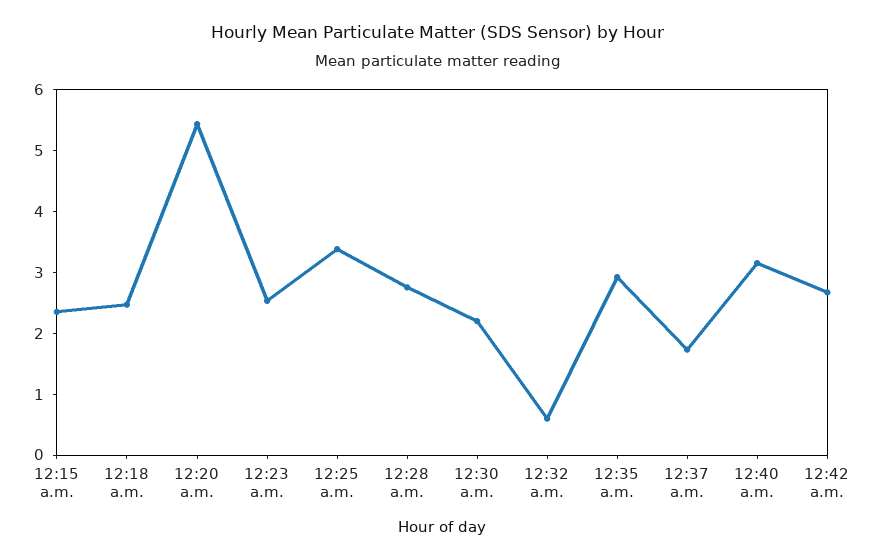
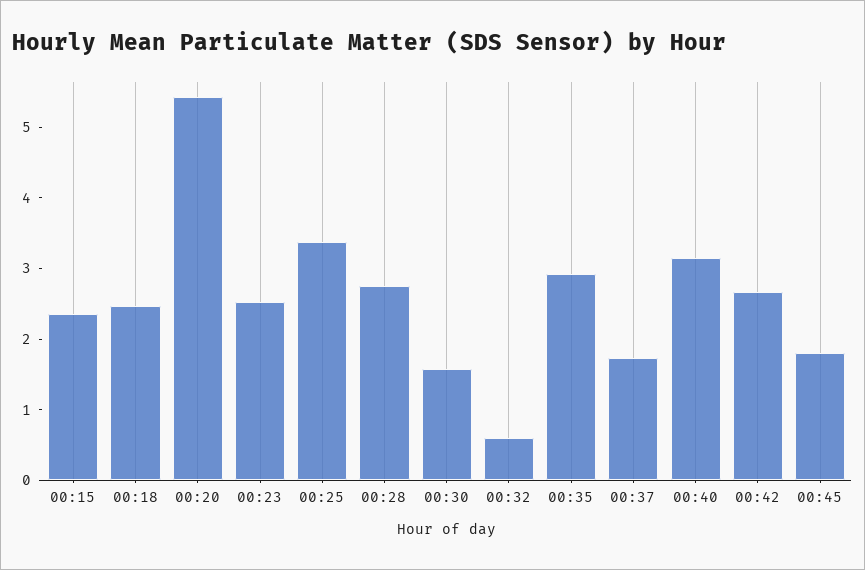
12:30 a.m.: 2.2 -> 1.6
00:45: none -> 1.8

